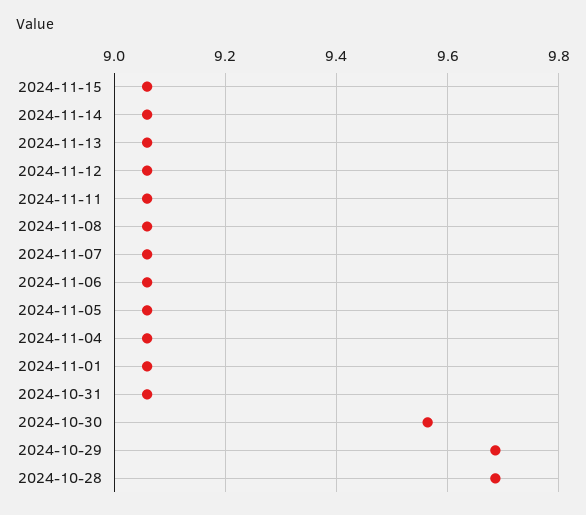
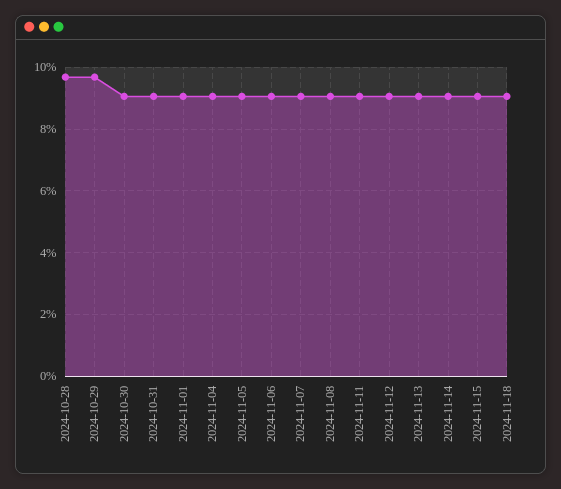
2024-10-30: 9.56 -> 9
2024-11-18: none -> 9

